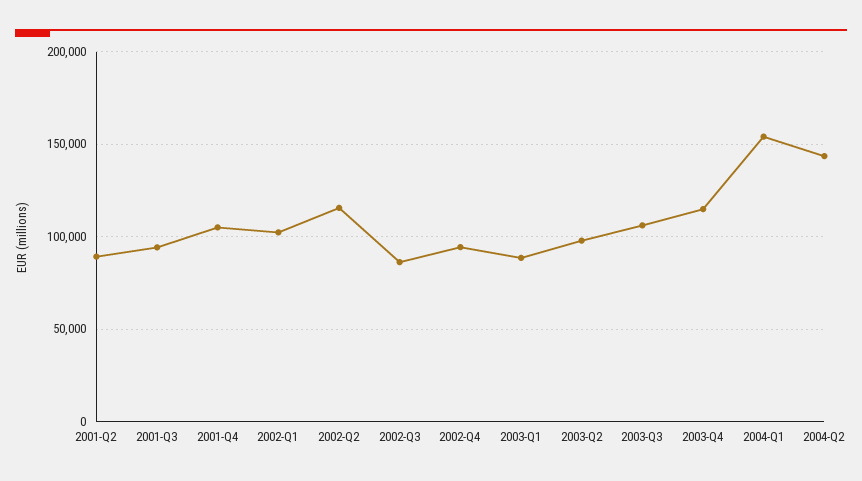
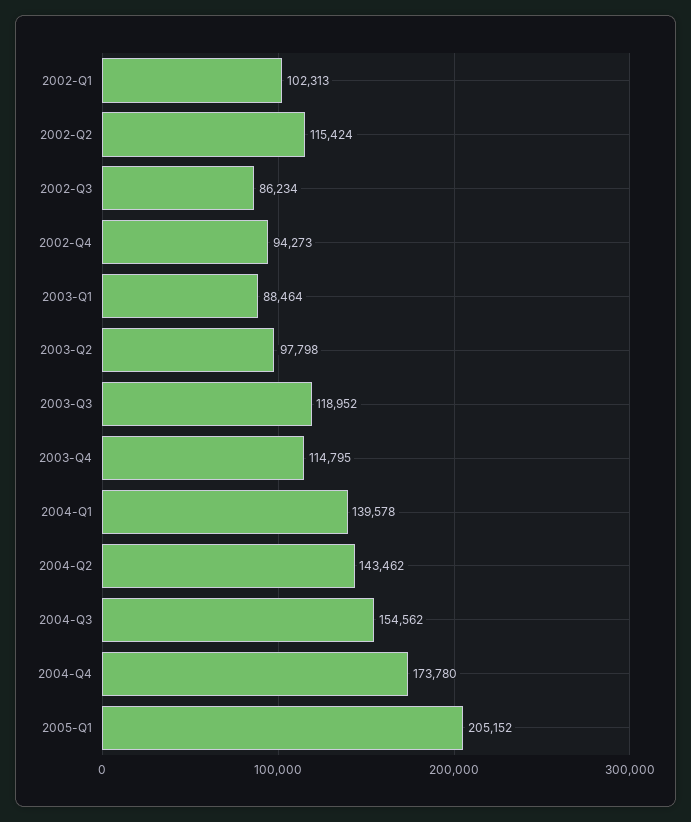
2001-Q2: 90000 -> none
2001-Q3: 95000 -> none
2001-Q4: 105000 -> none
2003-Q3: 105000 -> 118952
2004-Q1: 155000 -> 139578
2004-Q3: none -> 154562
2004-Q4: none -> 173780
2005-Q1: none -> 205152

